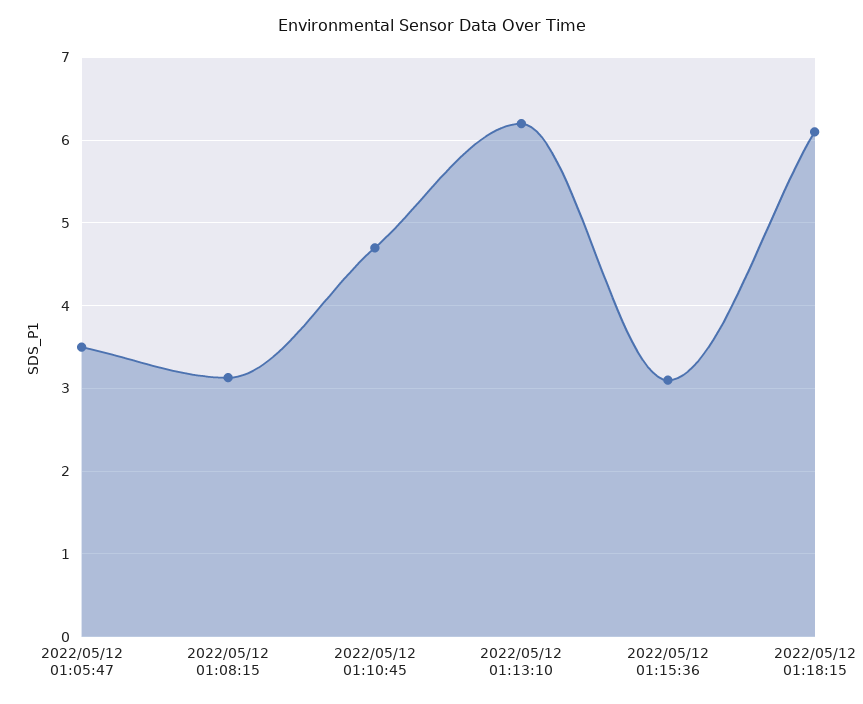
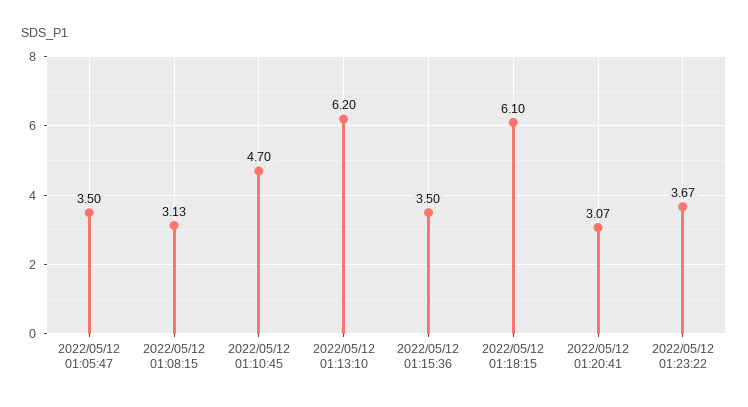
2022/05/12 01:15:36: 3.1 -> 3.5
2022/05/12 01:20:41: none -> 3.07
2022/05/12 01:23:22: none -> 3.67

